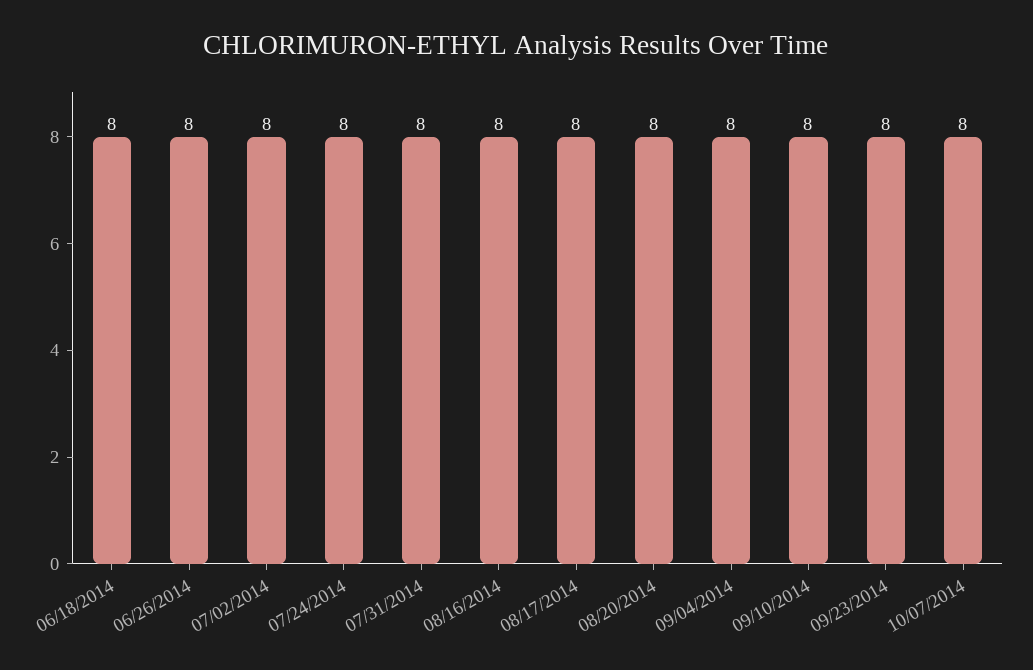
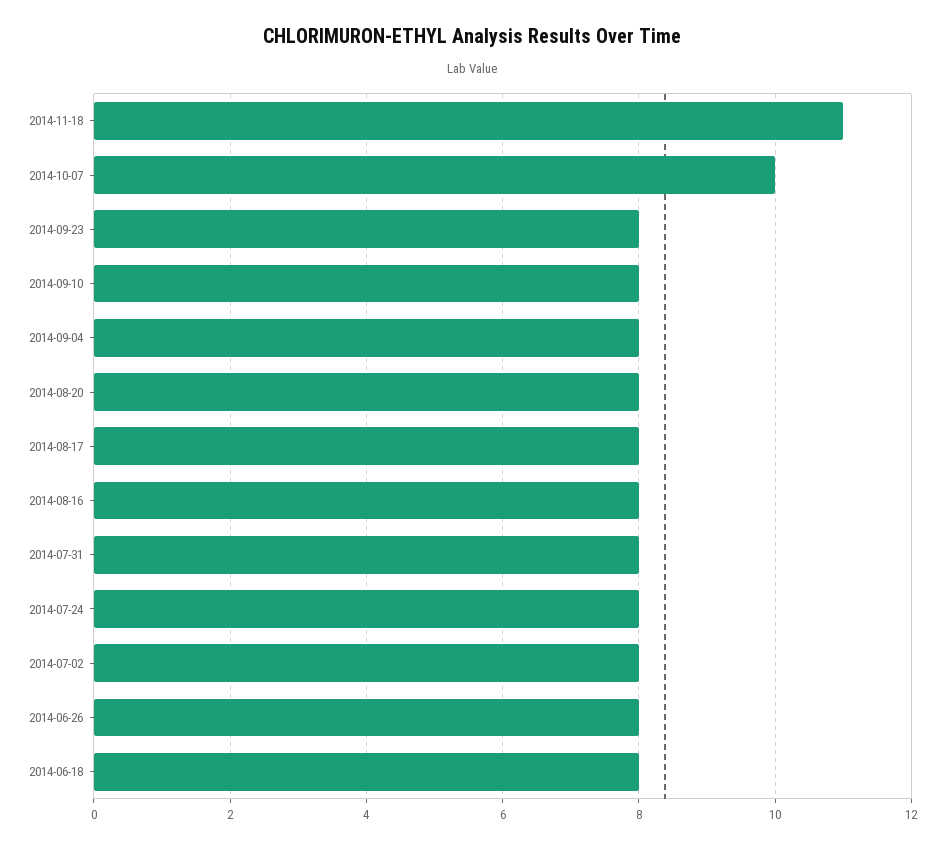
10/07/2014: 8 -> 10
2014-11-18: none -> 11

